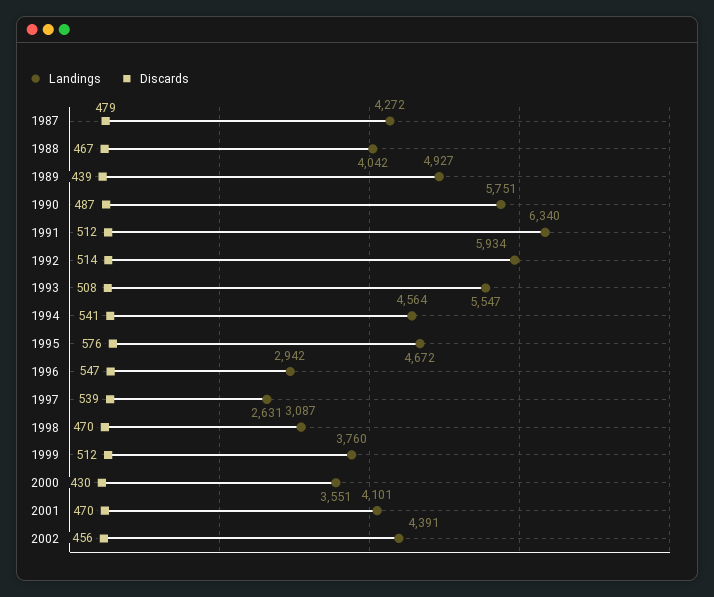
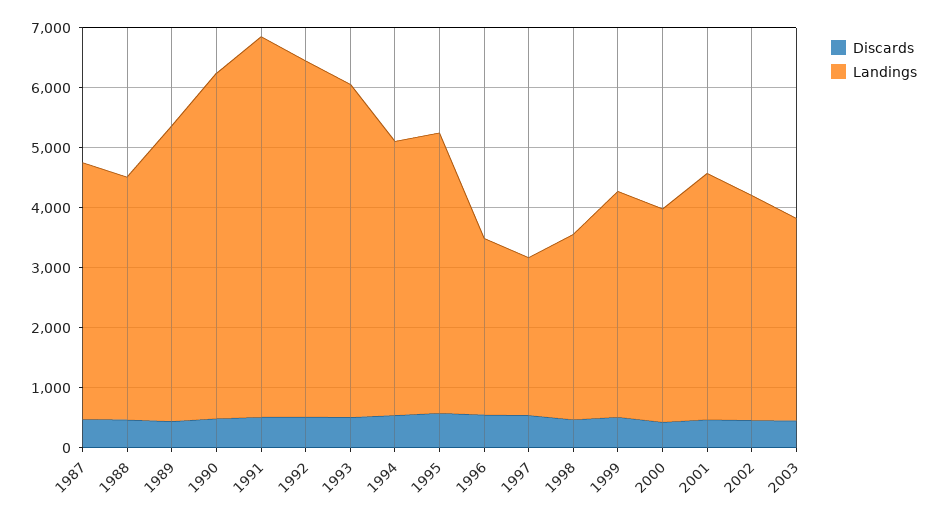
Landings, 2002: 4391 -> 3800
Discards, 2003: none -> 400
Landings, 2003: none -> 3400

